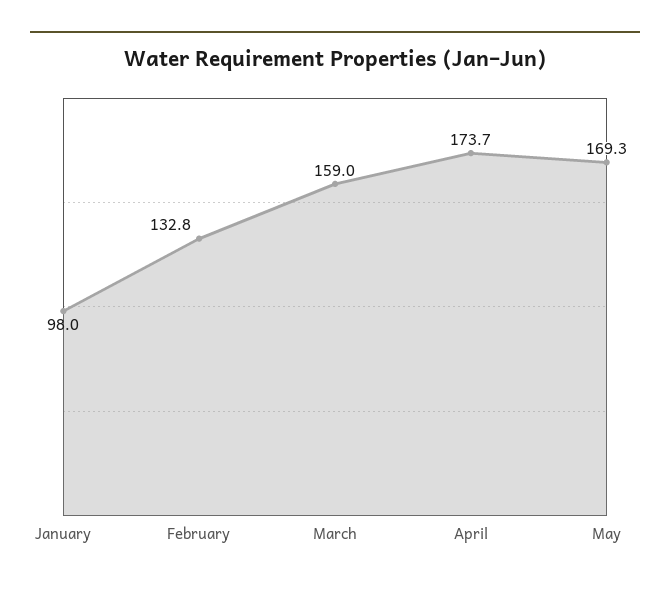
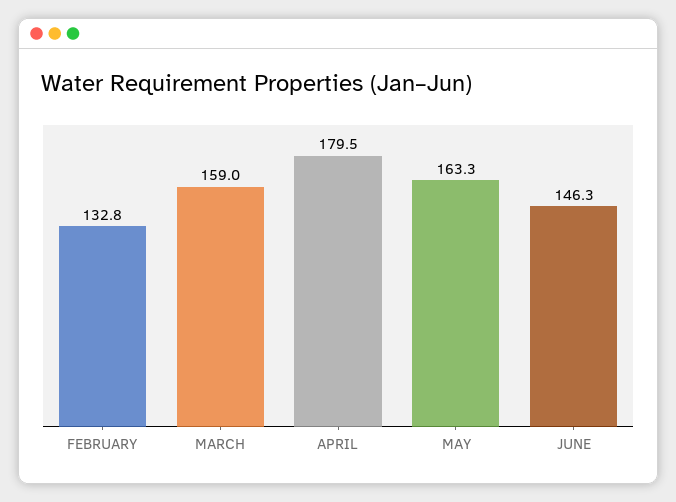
January: 98 -> none
April: 173.7 -> 179.5
May: 169.3 -> 163.3
JUNE: none -> 146.3

